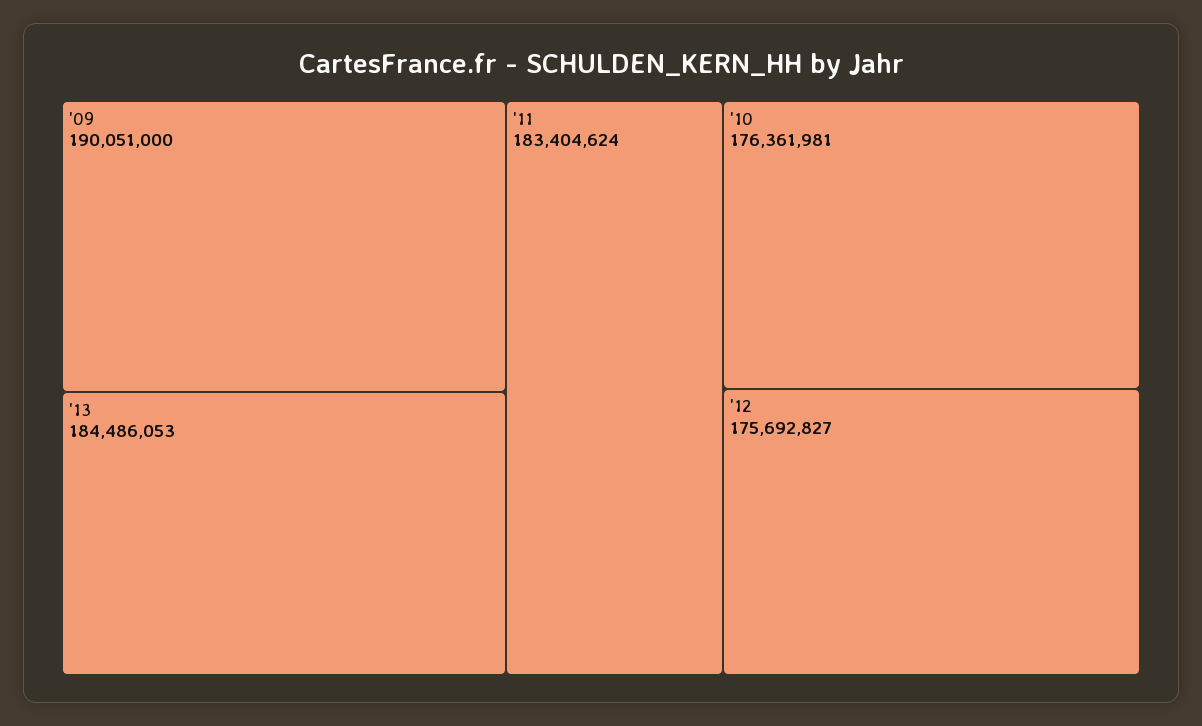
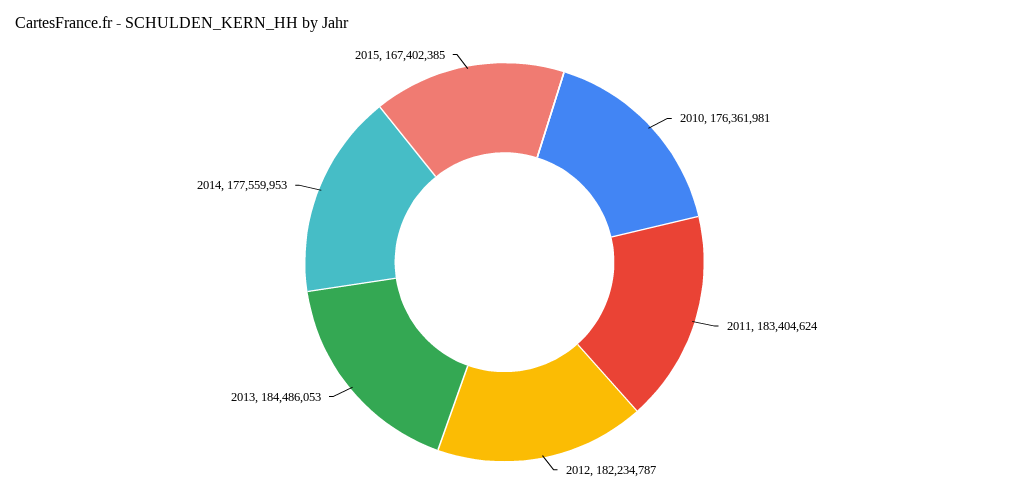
'09: 190051000 -> none
'12: 175692827 -> 182234787
2014: none -> 177559953
2015: none -> 167402385

